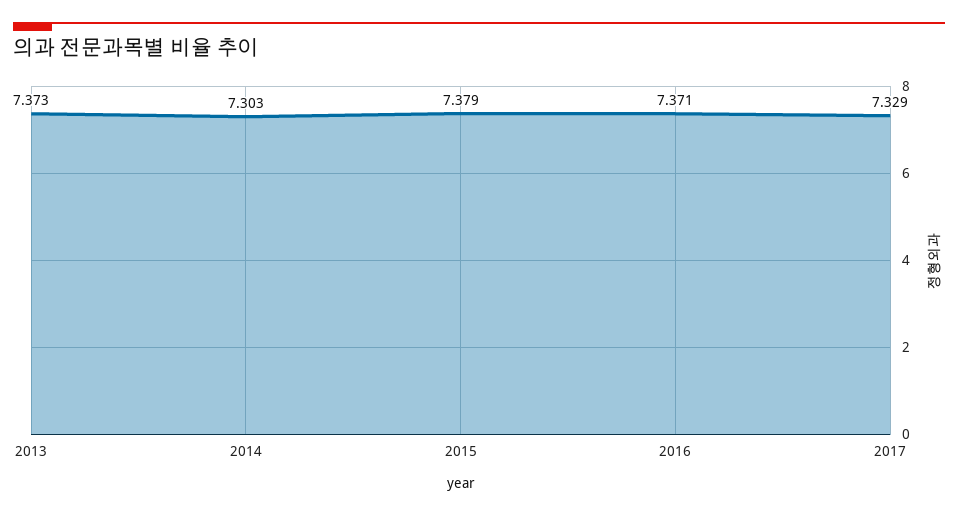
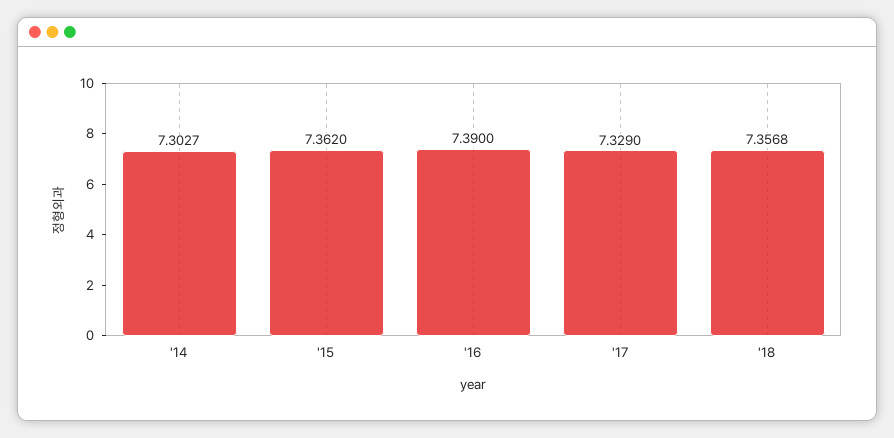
2013: 7.373 -> none
2015: 7.379 -> 7.362
2016: 7.371 -> 7.39
'18: none -> 7.3568

